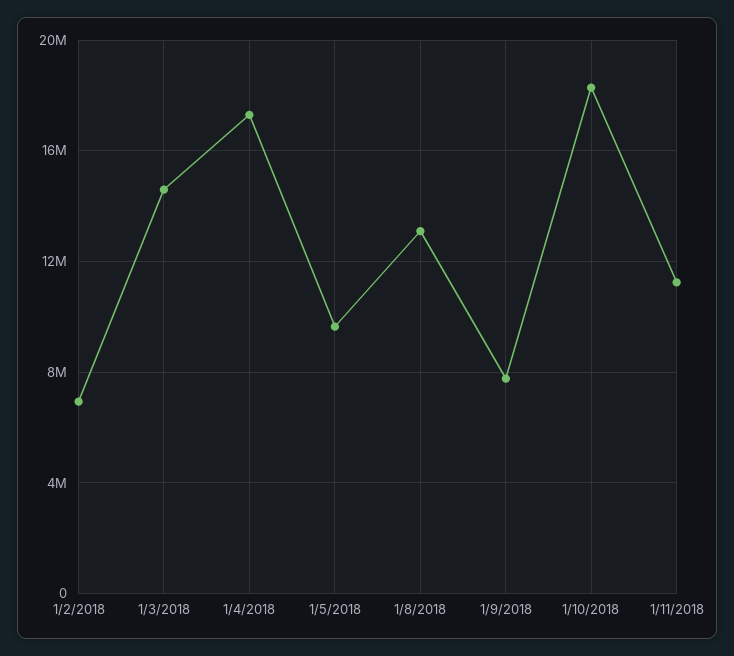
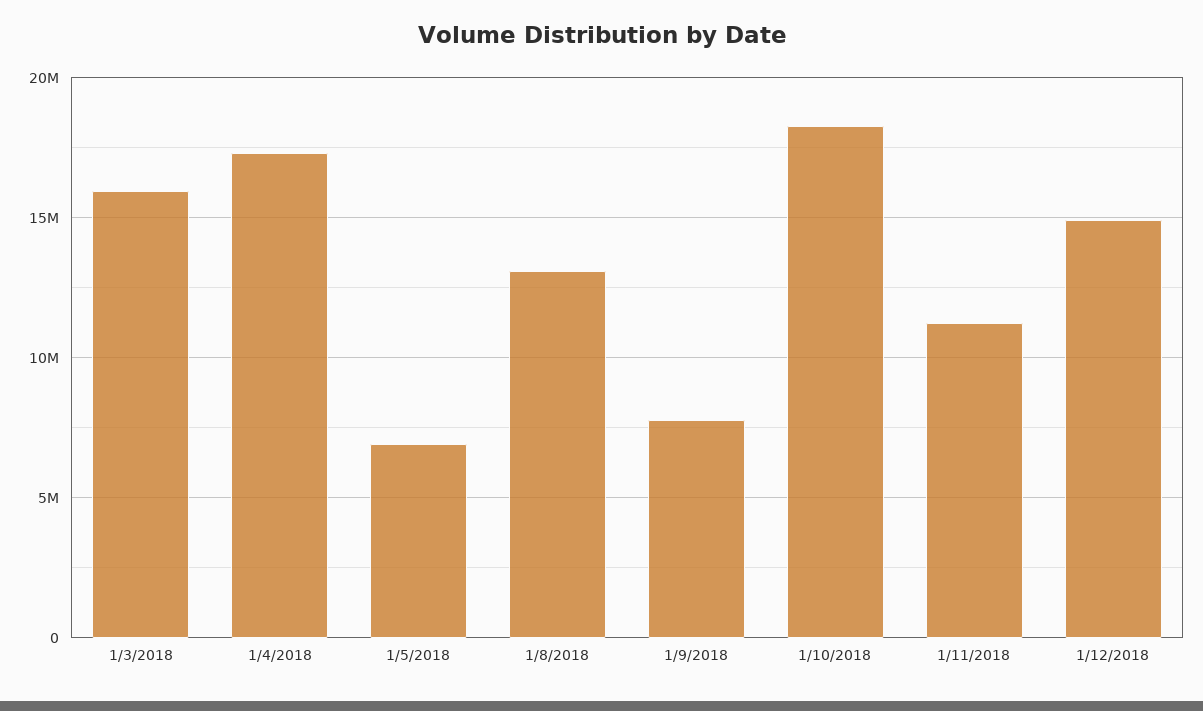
1/2/2018: 7000000 -> none
1/3/2018: 14500000 -> 16000000
1/5/2018: 9500000 -> 7000000
1/12/2018: none -> 15000000

